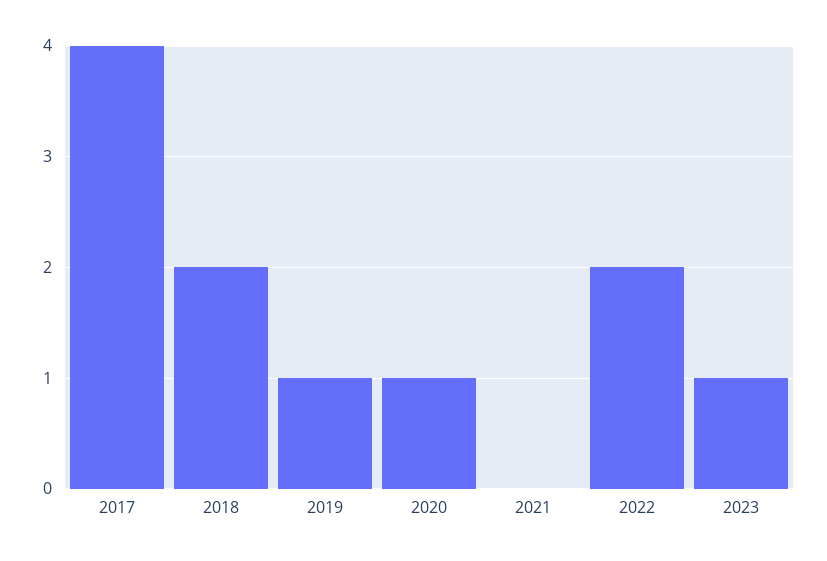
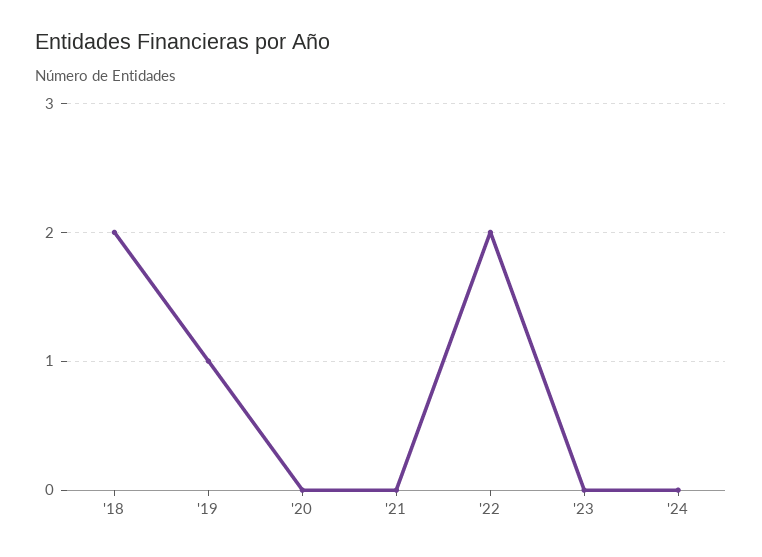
2017: 4 -> none
2020: 1 -> 0
2023: 1 -> 0
'24: none -> 0

